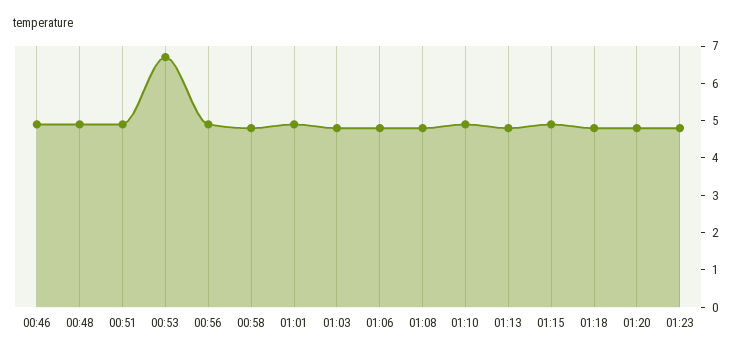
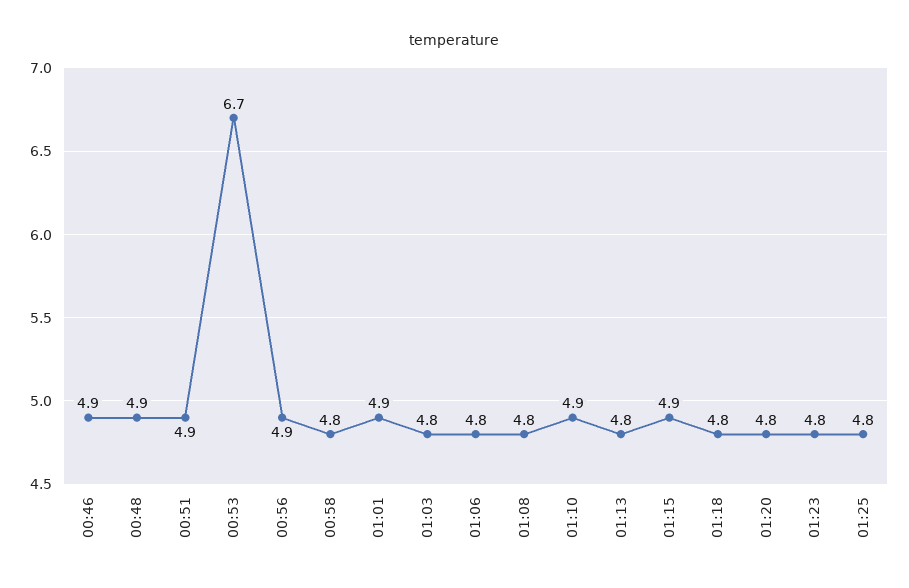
01:25: none -> 4.8

